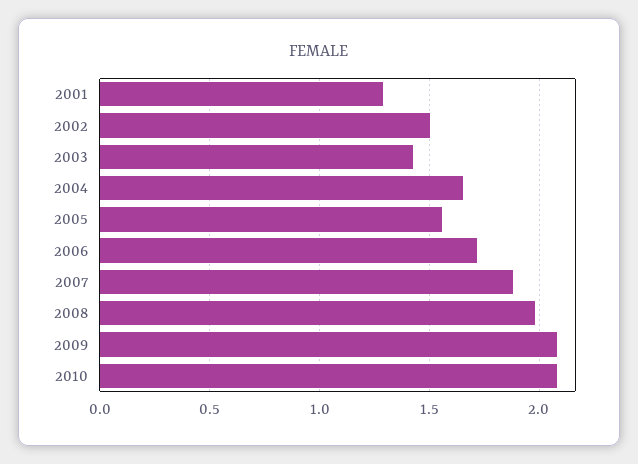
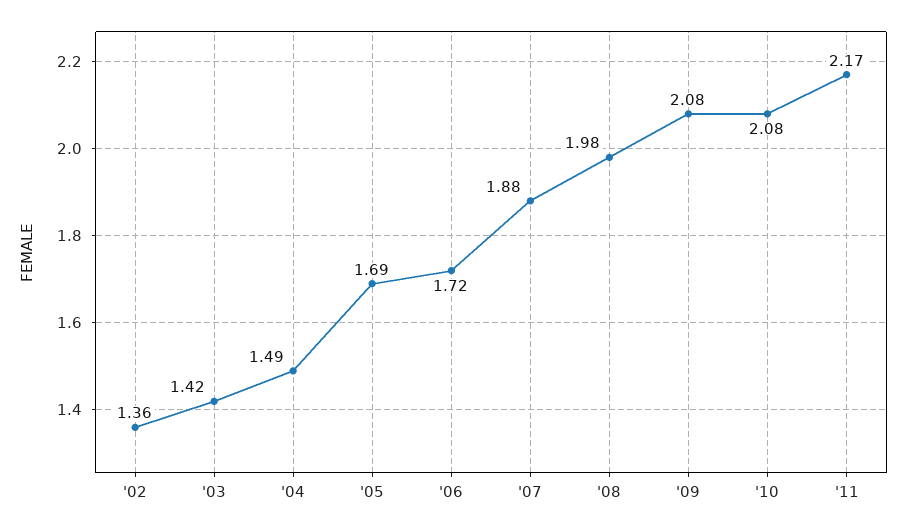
2001: 1.3 -> none
2002: 1.5 -> 1.36
2004: 1.65 -> 1.49
2005: 1.55 -> 1.69
'11: none -> 2.17

